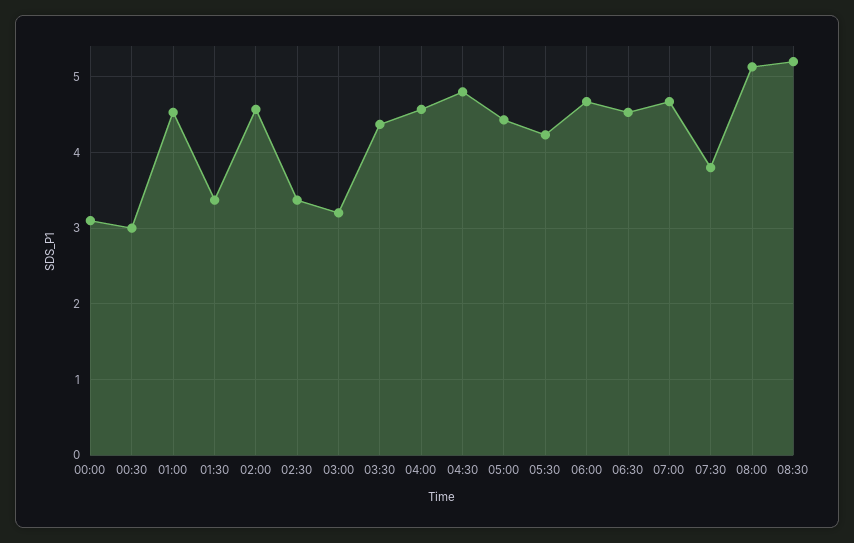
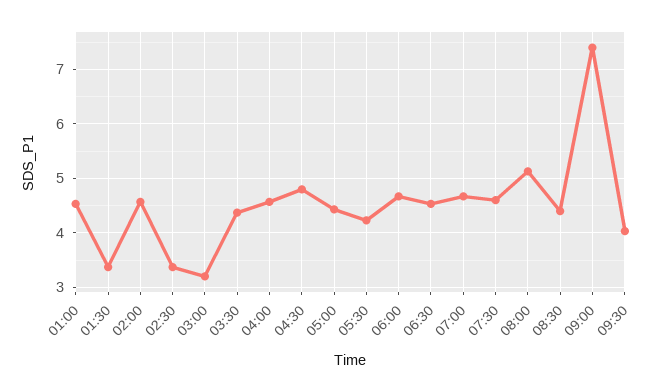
00:00: 3.1 -> none
00:30: 3 -> none
07:30: 3.8 -> 4.6
08:30: 5.2 -> 4.4
09:00: none -> 7.4
09:30: none -> 4

